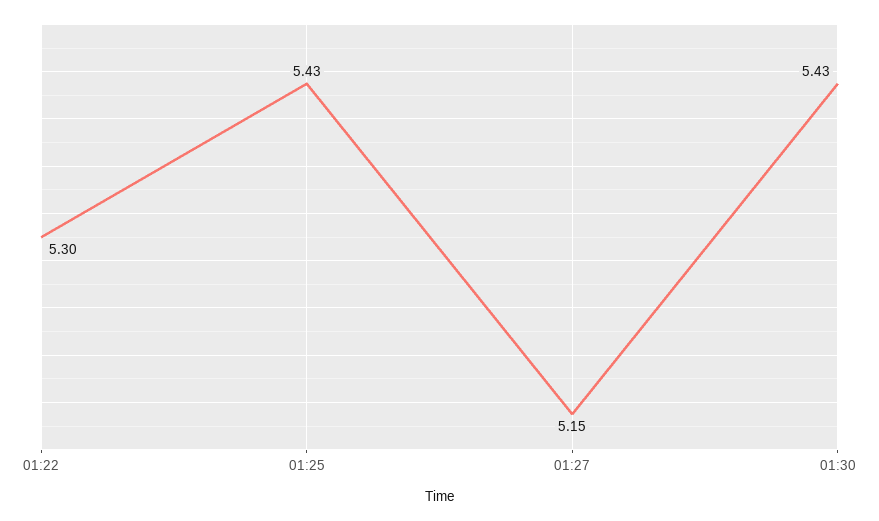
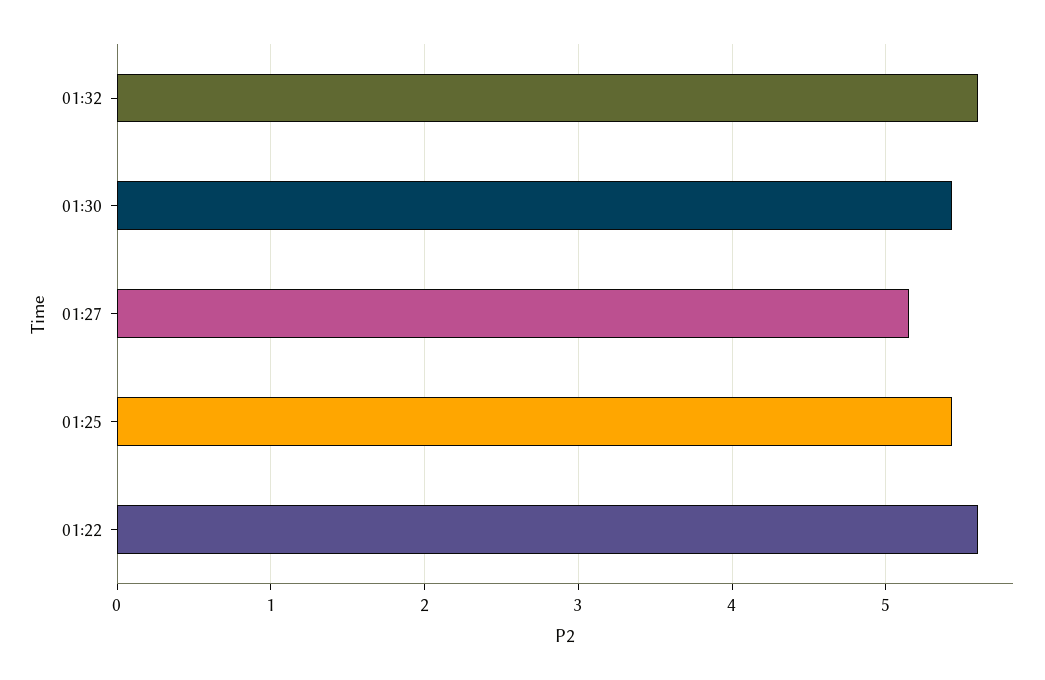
01:22: 5.3 -> 5.6
01:32: none -> 5.6

